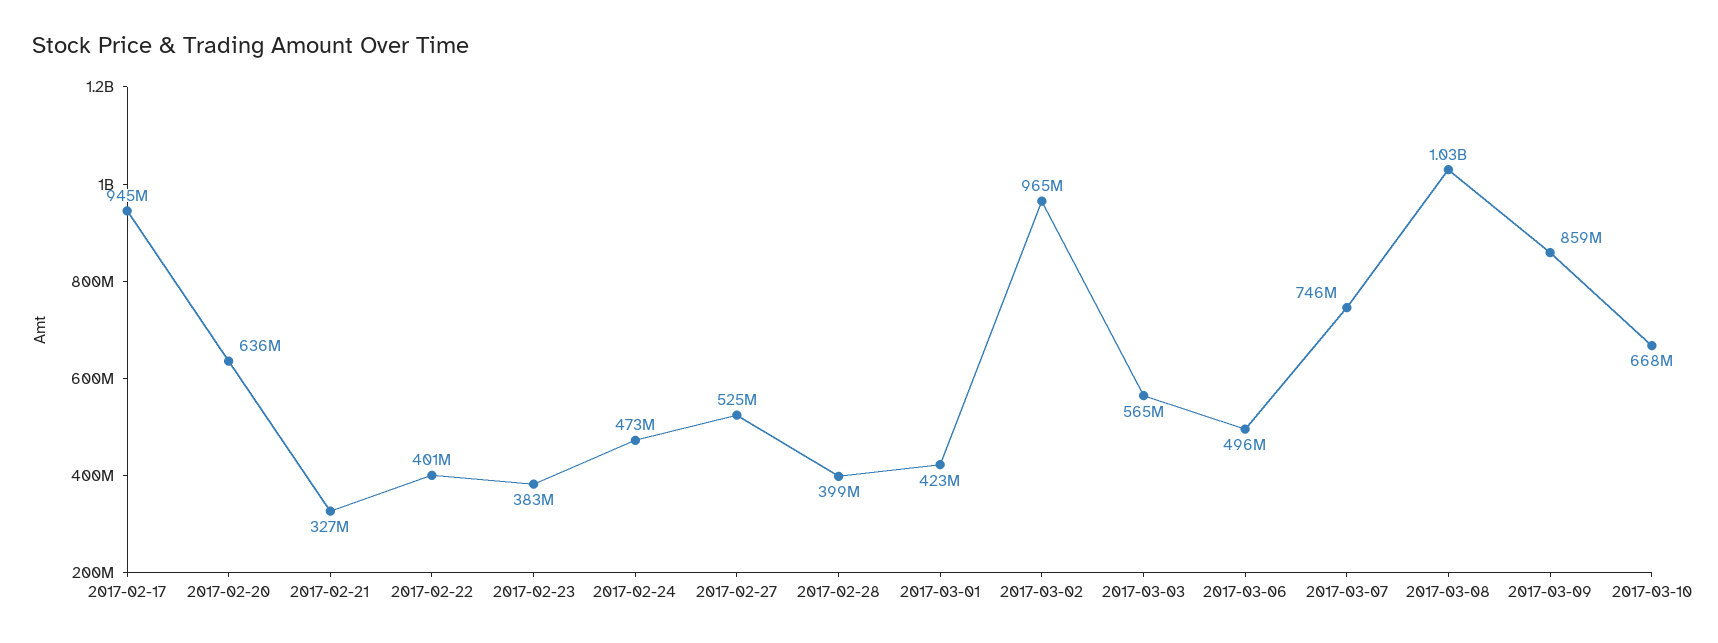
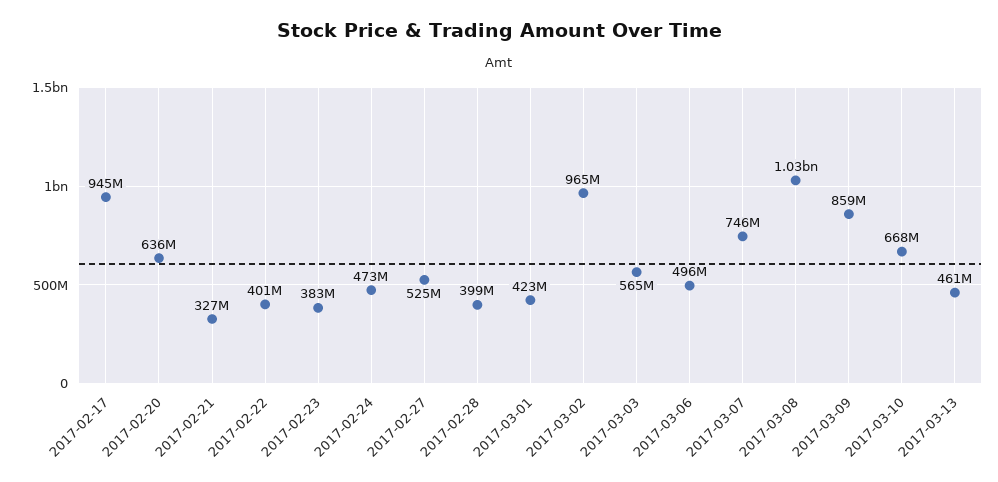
2017-03-13: none -> 461000000

